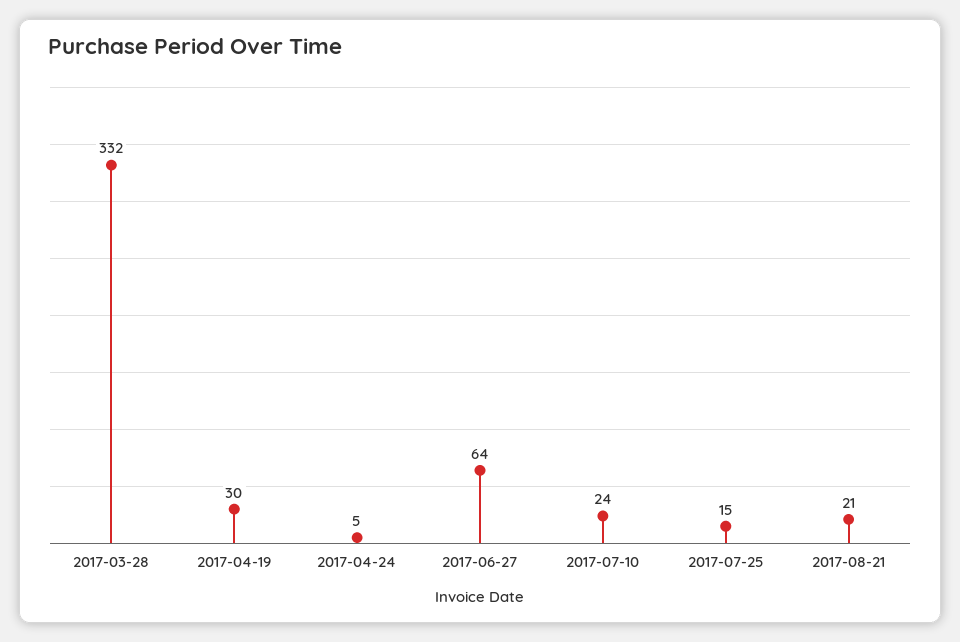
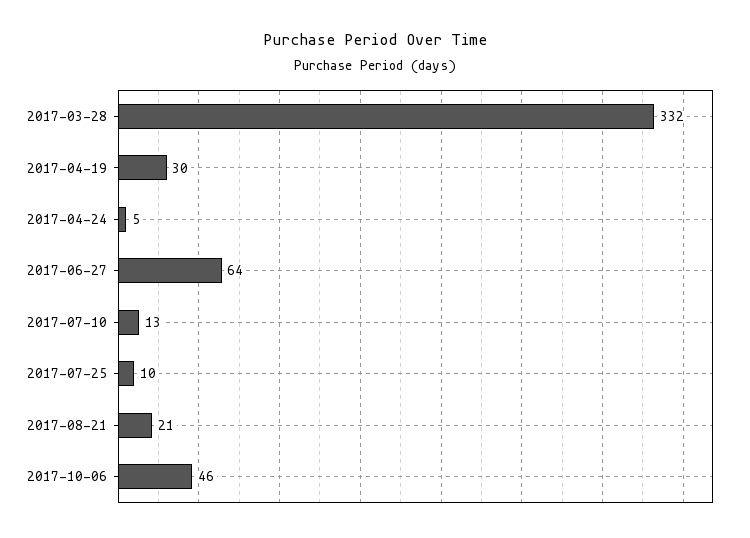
2017-07-10: 24 -> 13
2017-07-25: 15 -> 10
2017-10-06: none -> 46

